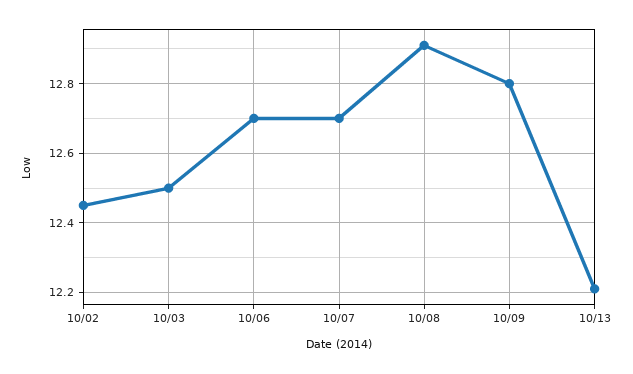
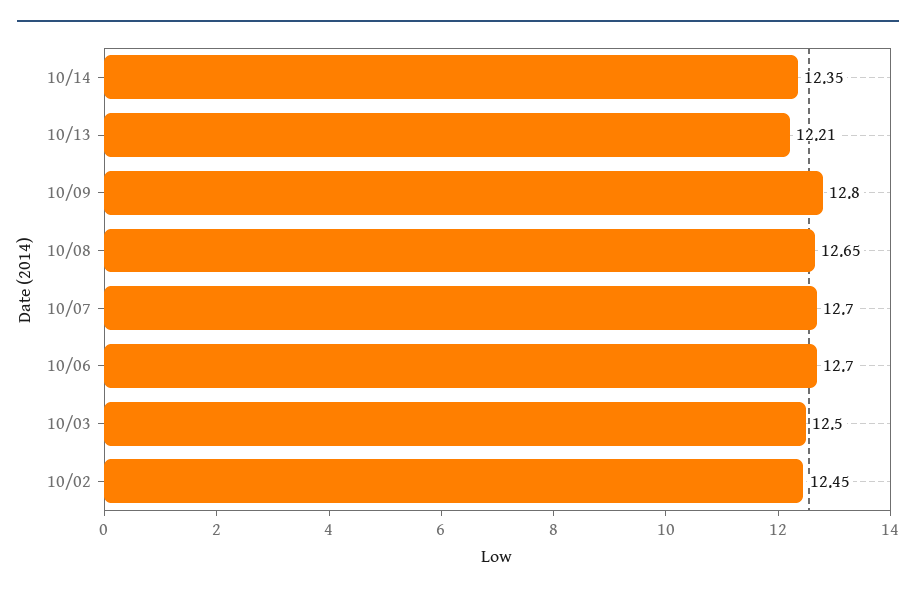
10/08: 12.9 -> 12.65
10/14: none -> 12.35

